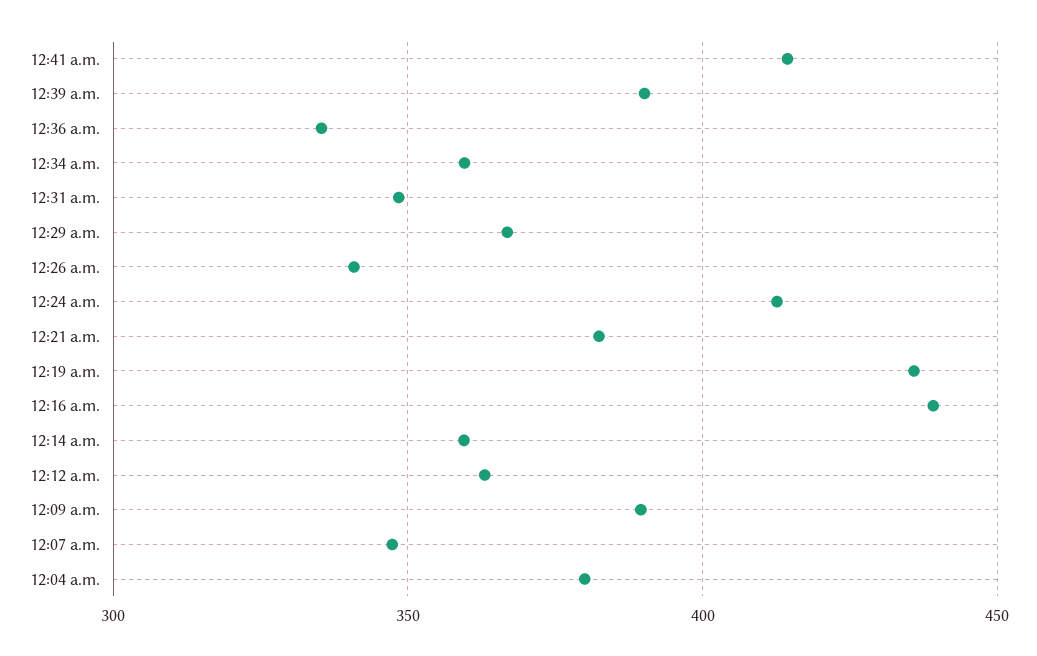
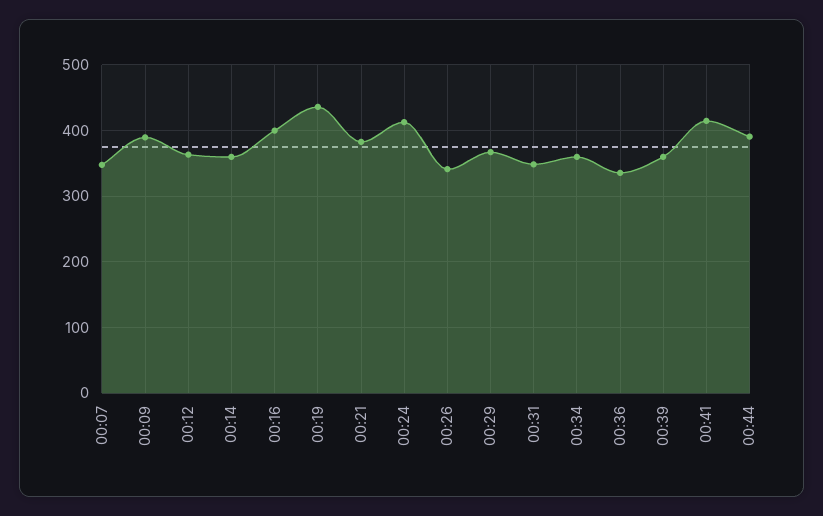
12:39 a.m.: 390 -> 360
12:16 a.m.: 440 -> 400
12:04 a.m.: 380 -> none
00:44: none -> 390

